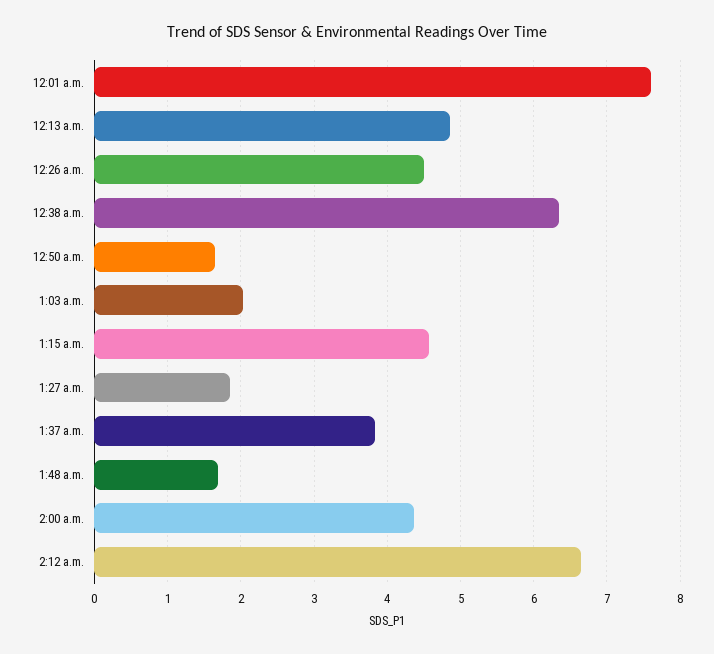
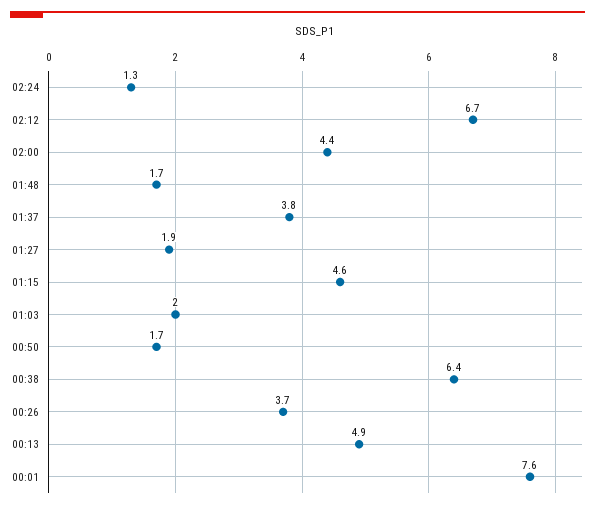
12:26 a.m.: 4.5 -> 3.7
02:24: none -> 1.3

